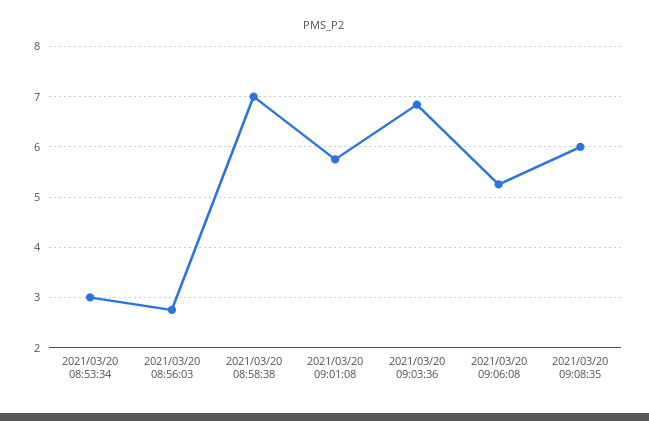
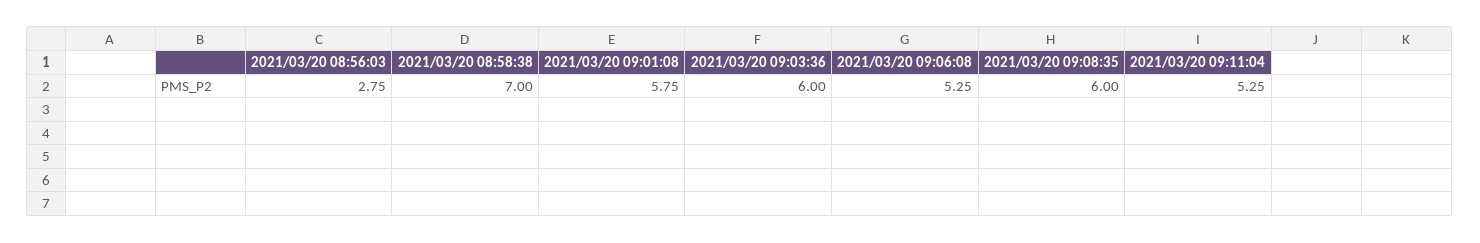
2021/03/20 08:53:34: 3 -> none
2021/03/20 09:03:36: 6.8 -> 6
2021/03/20 09:11:04: none -> 5.25

